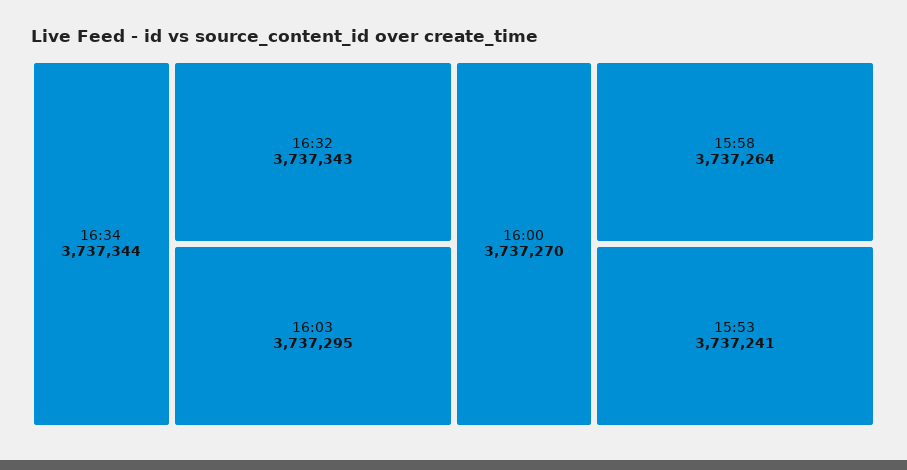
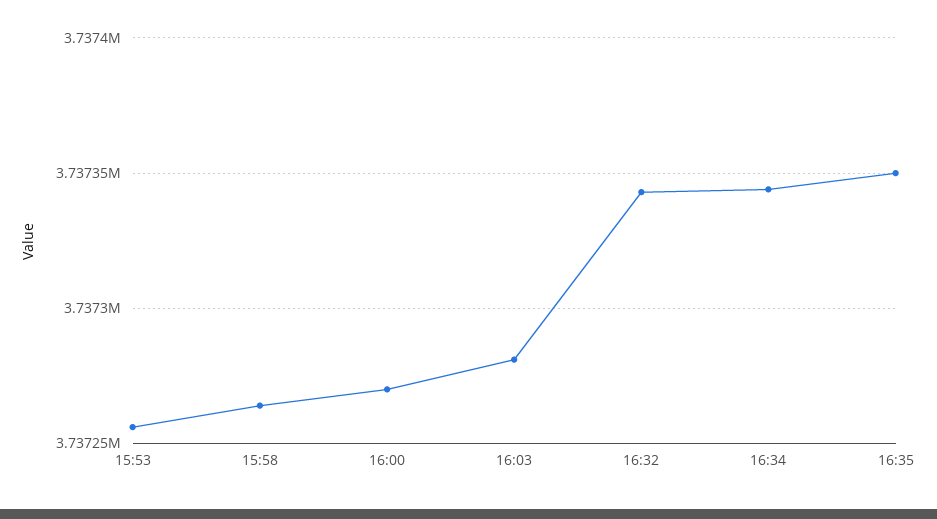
16:03: 3737295 -> 3737280
15:53: 3737241 -> 3737255
16:35: none -> 3737350

